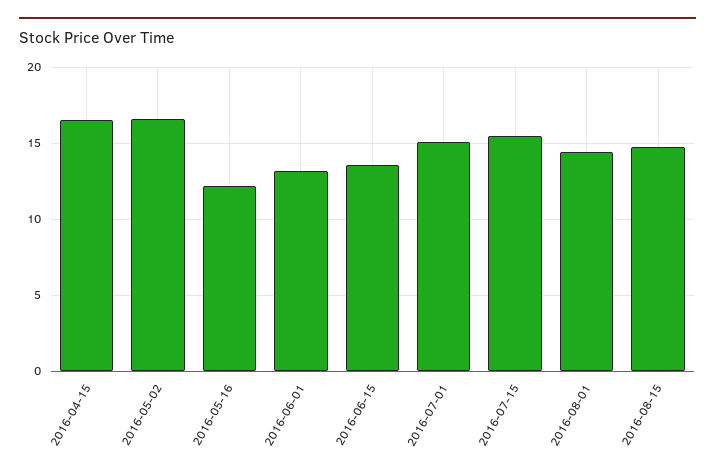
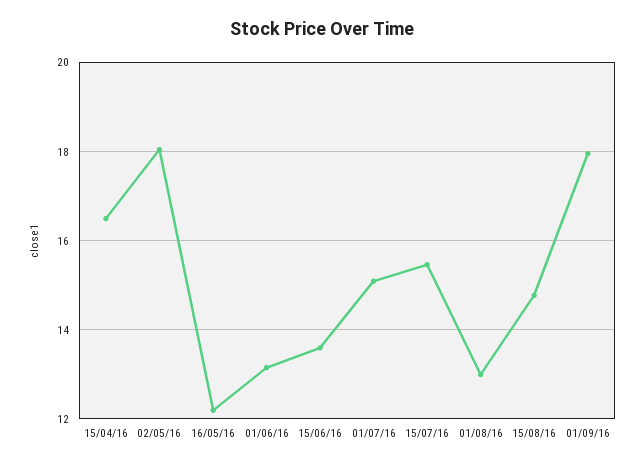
2016-05-02: 16.5 -> 18
2016-08-01: 14.5 -> 13
01/09/16: none -> 18

